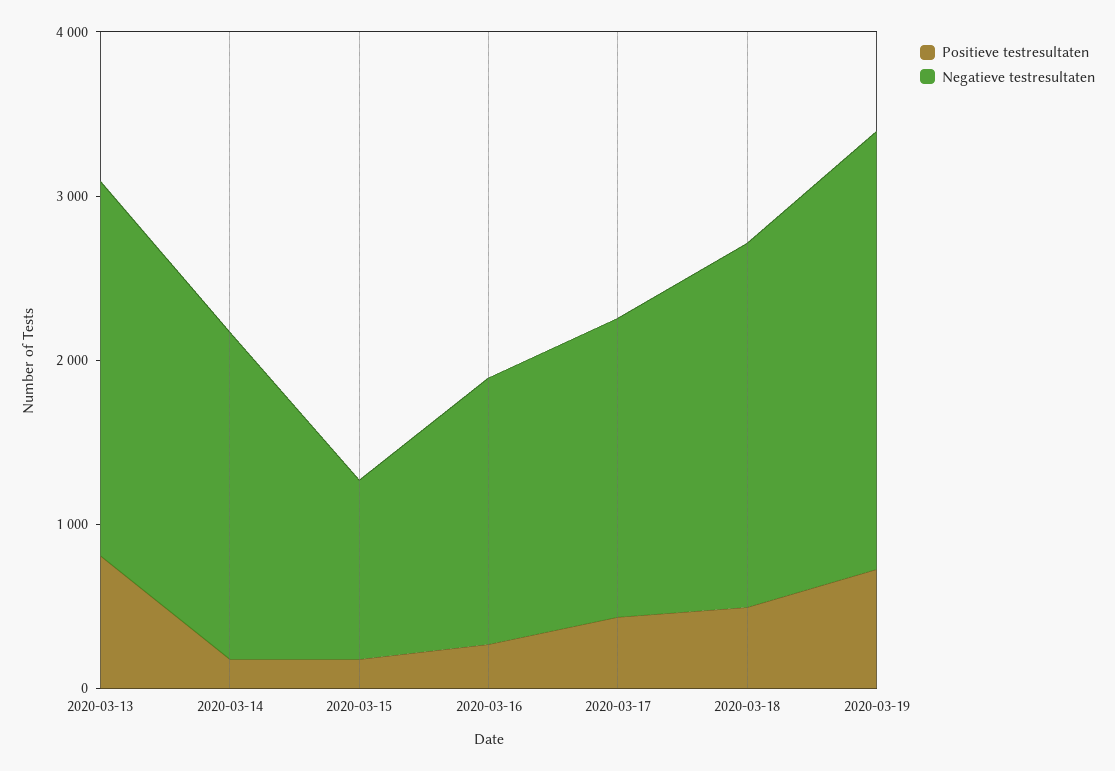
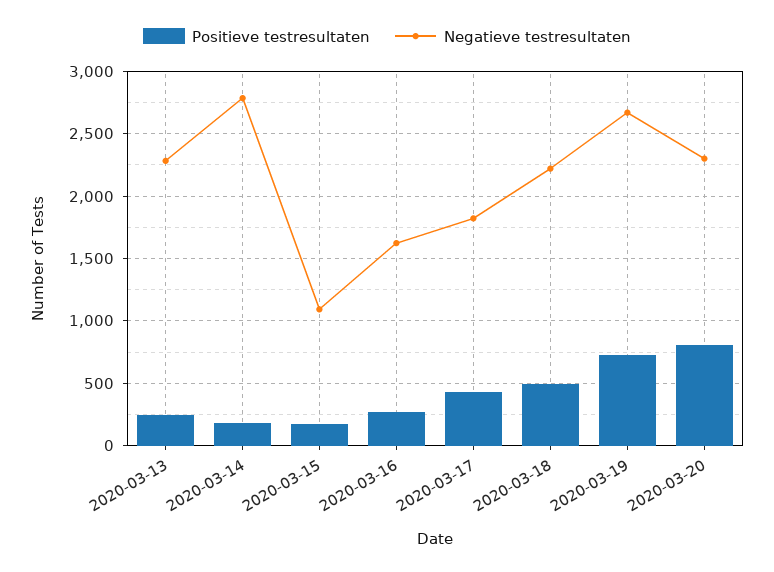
Positieve testresultaten, 2020-03-13: 800 -> 250
Negatieve testresultaten, 2020-03-14: 2000 -> 2800
Positieve testresultaten, 2020-03-20: none -> 800
Negatieve testresultaten, 2020-03-20: none -> 2300

